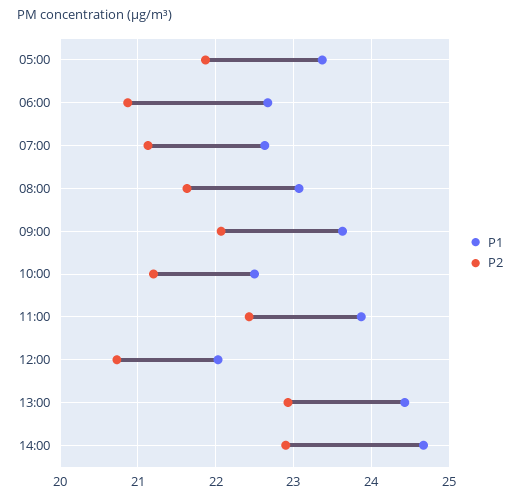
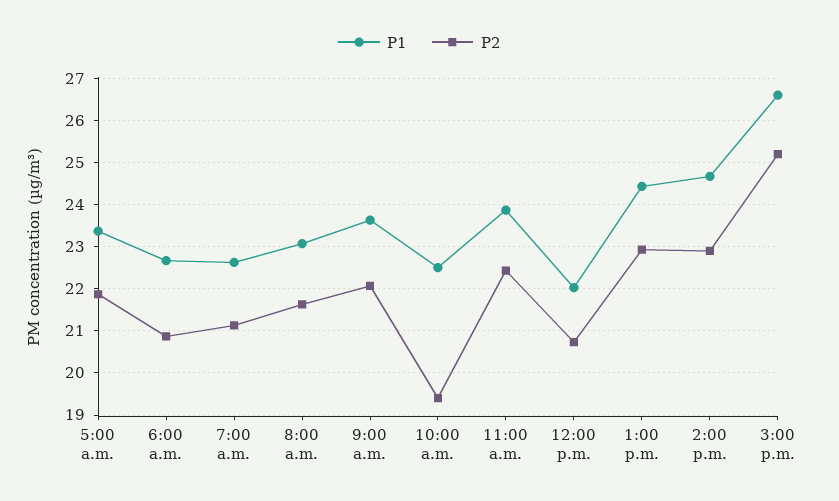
P2, 10:00: 21.2 -> 19.4
P1, 3:00 p.m.: none -> 26.6
P2, 3:00 p.m.: none -> 25.2

